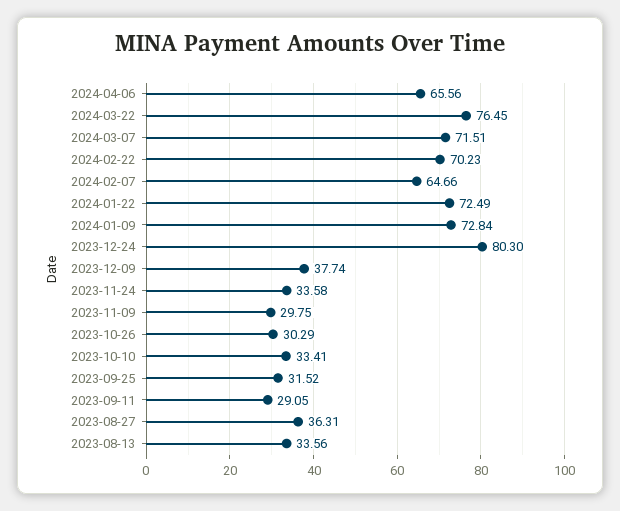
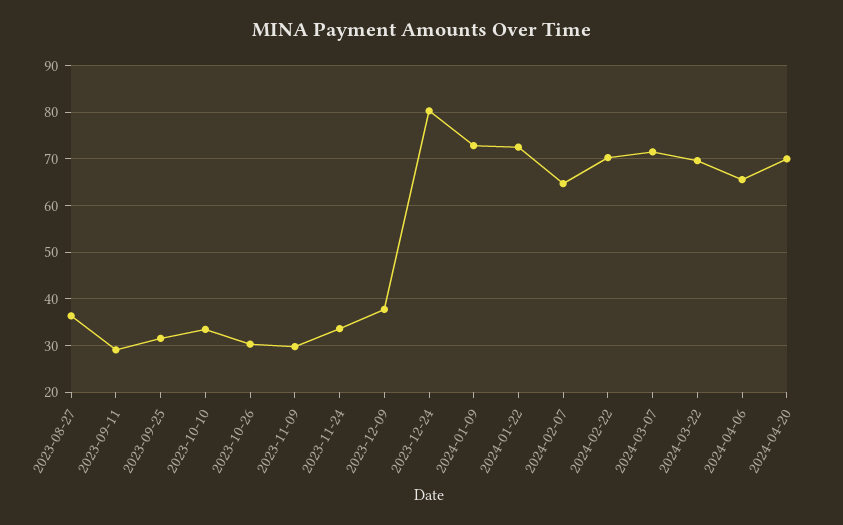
2024-03-22: 76.45 -> 70
2023-08-13: 33.56 -> none
2024-04-20: none -> 70

